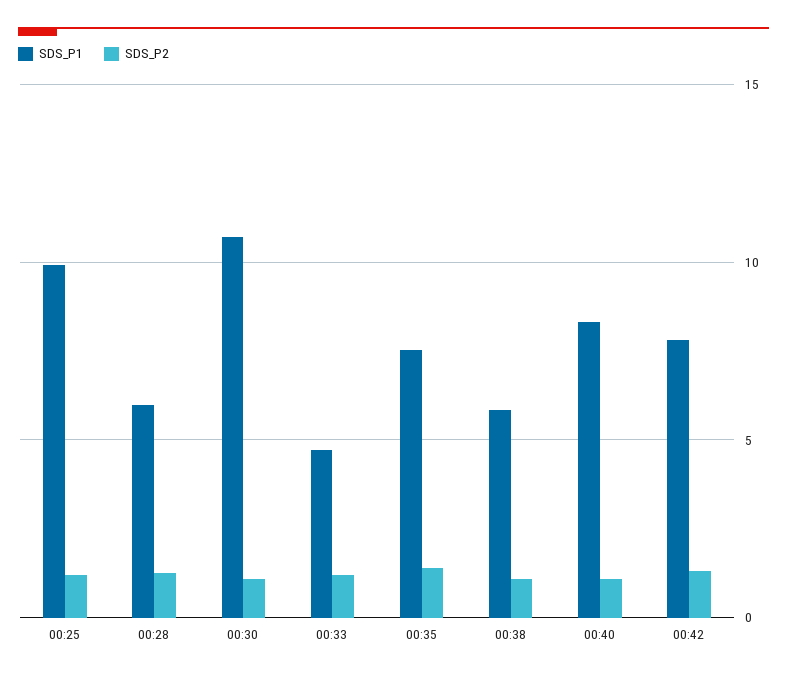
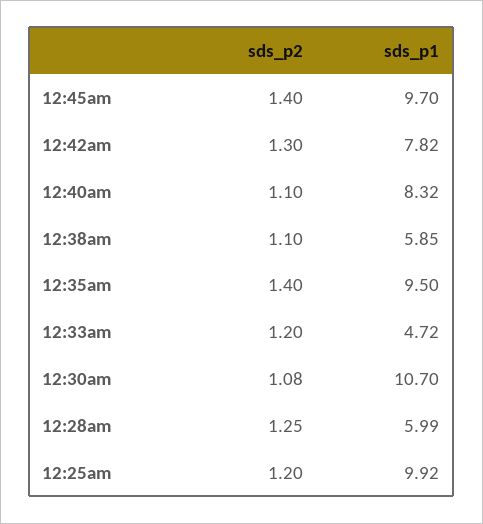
SDS_P1, 00:35: 7.5 -> 9.5
SDS_P2, 12:45am: none -> 1.4
SDS_P1, 12:45am: none -> 9.7

